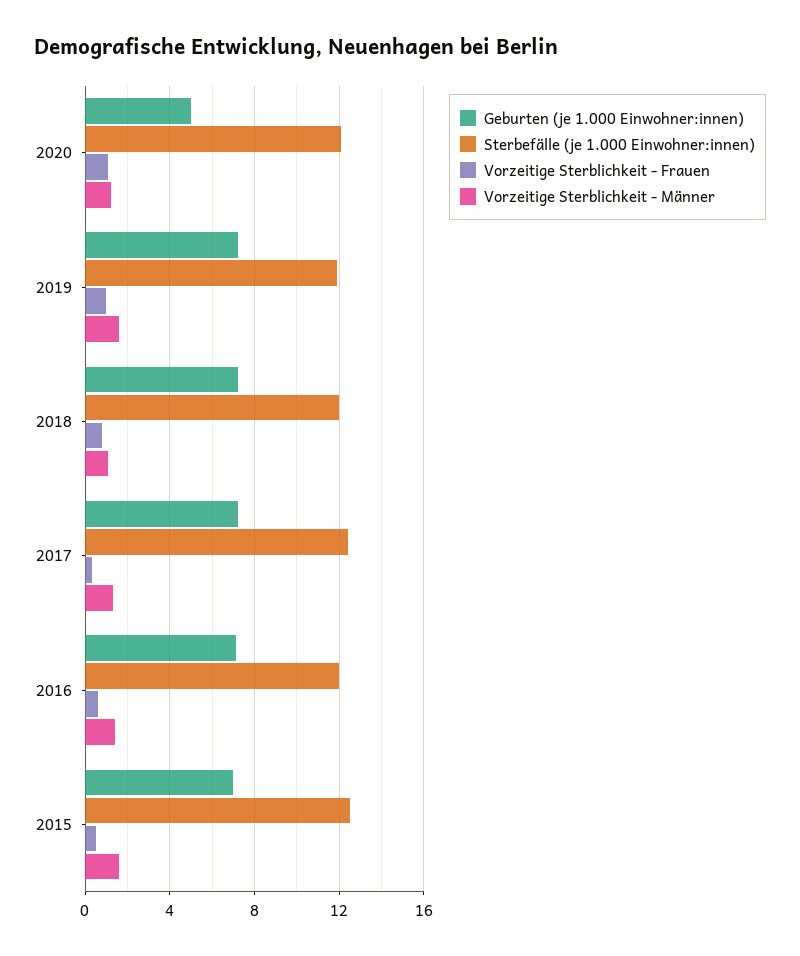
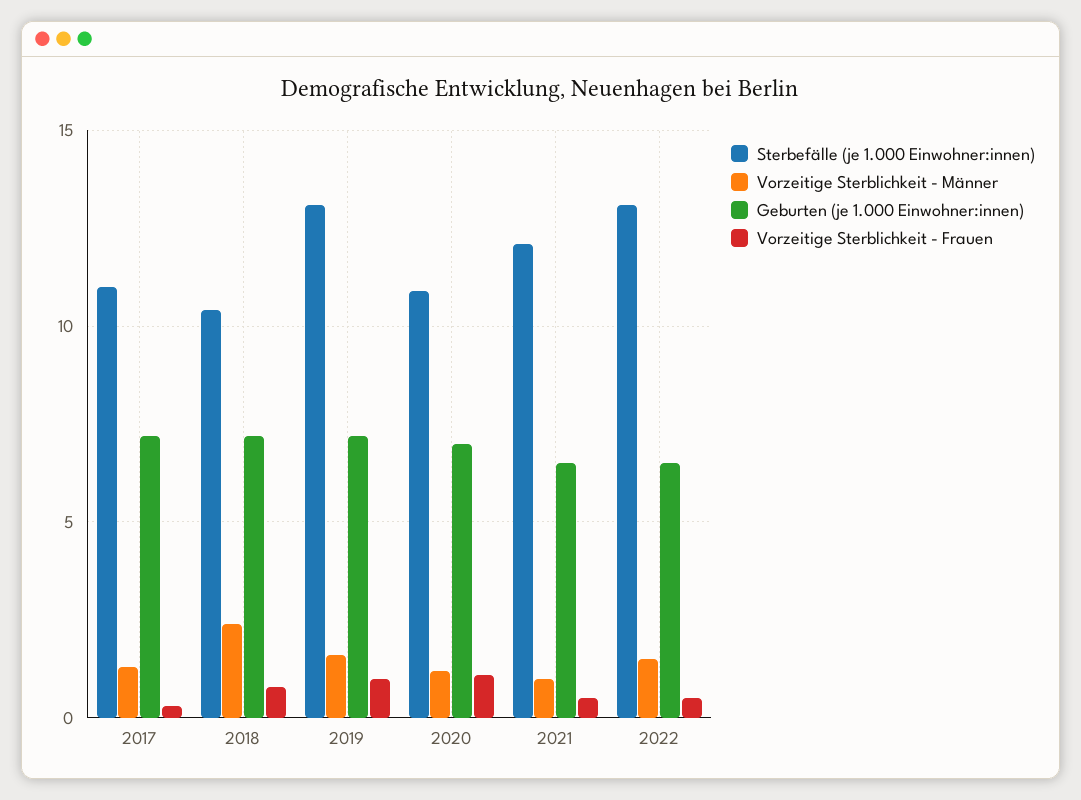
Geburten (je 1.000 Einwohner:innen), 2020: 5 -> 7
Sterbefälle (je 1.000 Einwohner:innen), 2020: 12 -> 11
Sterbefälle (je 1.000 Einwohner:innen), 2019: 12 -> 13
Sterbefälle (je 1.000 Einwohner:innen), 2018: 12 -> 10.5
Vorzeitige Sterblichkeit - Männer, 2018: 1 -> 2.5
Sterbefälle (je 1.000 Einwohner:innen), 2017: 12.5 -> 11
Geburten (je 1.000 Einwohner:innen), 2016: 7 -> none
Sterbefälle (je 1.000 Einwohner:innen), 2016: 12 -> none
Vorzeitige Sterblichkeit - Frauen, 2016: 0.5 -> none
Vorzeitige Sterblichkeit - Männer, 2016: 1.5 -> none
Geburten (je 1.000 Einwohner:innen), 2015: 7 -> none
Sterbefälle (je 1.000 Einwohner:innen), 2015: 12.5 -> none
Vorzeitige Sterblichkeit - Frauen, 2015: 0.5 -> none
Vorzeitige Sterblichkeit - Männer, 2015: 1.5 -> none
Sterbefälle (je 1.000 Einwohner:innen), 2021: none -> 12
Vorzeitige Sterblichkeit - Männer, 2021: none -> 1
Geburten (je 1.000 Einwohner:innen), 2021: none -> 6.5
Vorzeitige Sterblichkeit - Frauen, 2021: none -> 0.5
Sterbefälle (je 1.000 Einwohner:innen), 2022: none -> 13
Vorzeitige Sterblichkeit - Männer, 2022: none -> 1.5
Geburten (je 1.000 Einwohner:innen), 2022: none -> 6.5
Vorzeitige Sterblichkeit - Frauen, 2022: none -> 0.5

